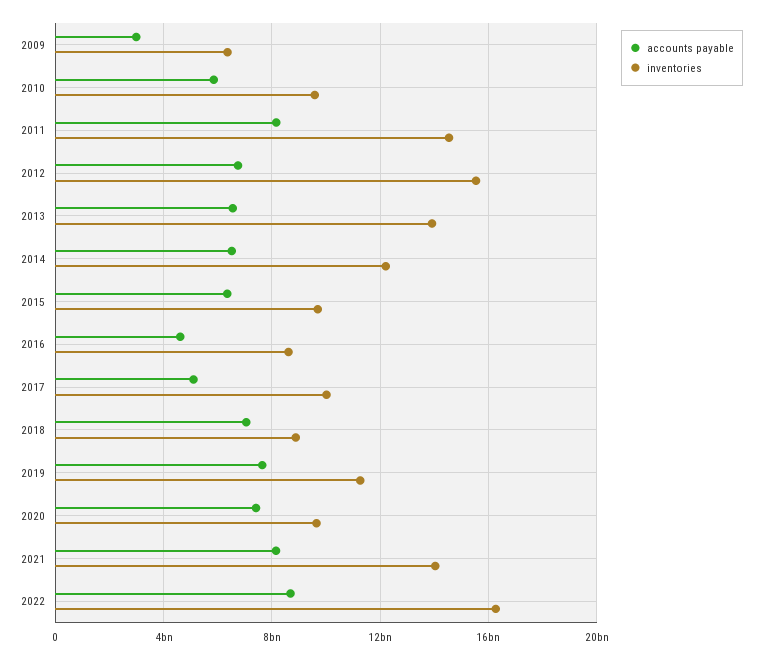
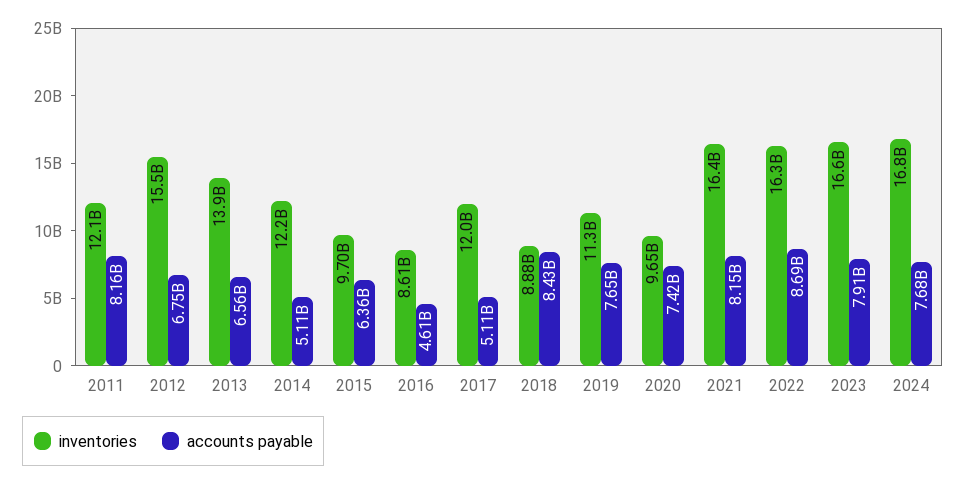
accounts payable, 2009: 3000000000 -> none
inventories, 2009: 6500000000 -> none
accounts payable, 2010: 6000000000 -> none
inventories, 2010: 9500000000 -> none
inventories, 2011: 14500000000 -> 12100000000
accounts payable, 2014: 6500000000 -> 5110000000
inventories, 2017: 10000000000 -> 12000000000
accounts payable, 2018: 7000000000 -> 8430000000
inventories, 2021: 14000000000 -> 16400000000
inventories, 2023: none -> 16600000000
accounts payable, 2023: none -> 7910000000
inventories, 2024: none -> 16800000000
accounts payable, 2024: none -> 7680000000

